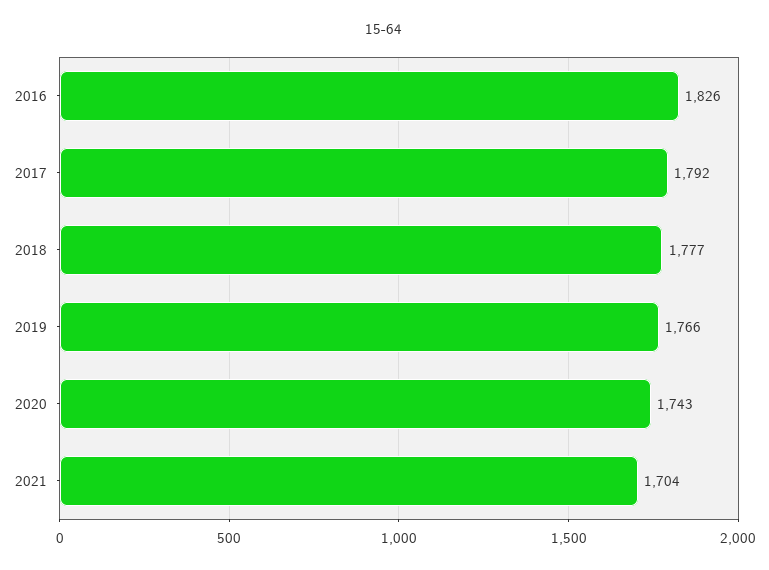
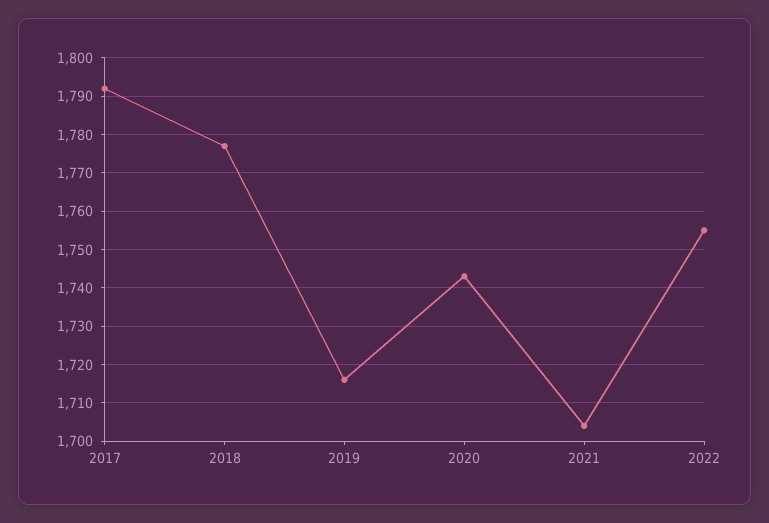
2016: 1826 -> none
2019: 1766 -> 1715
2022: none -> 1755

